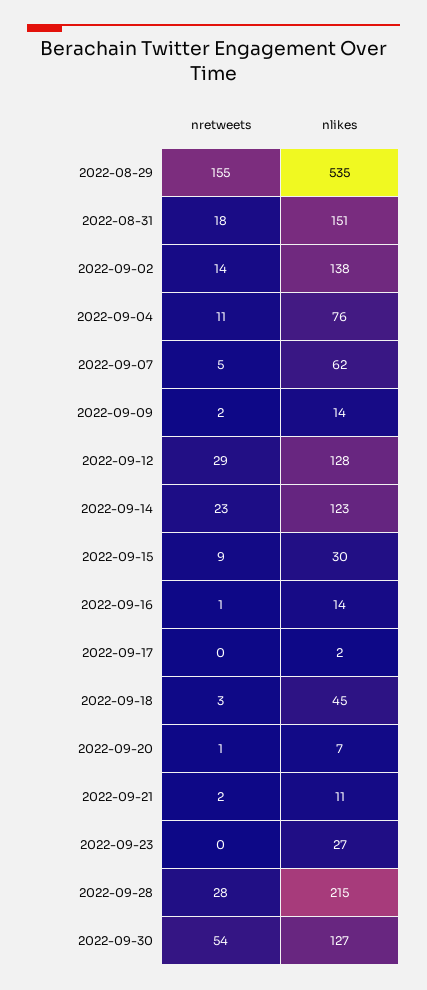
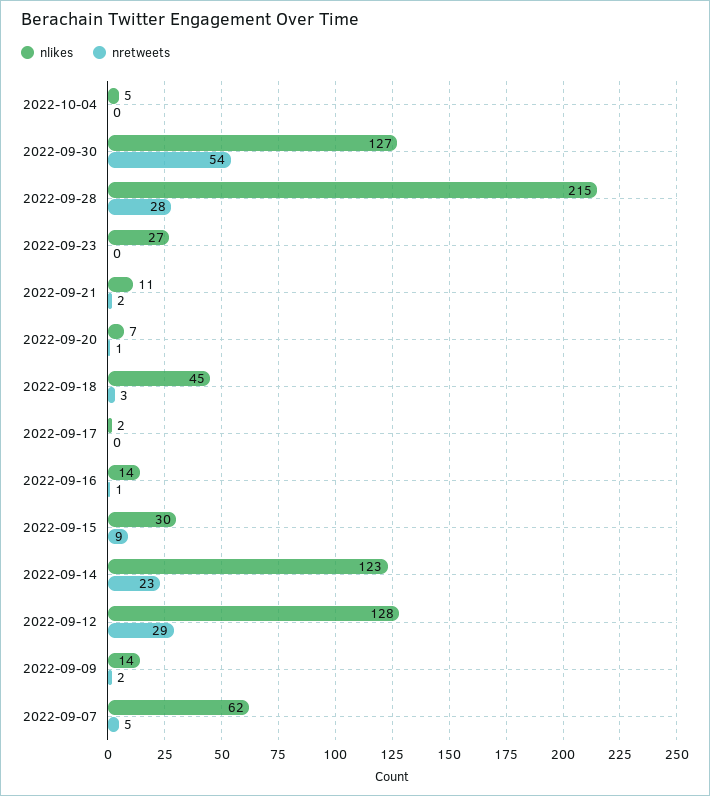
nretweets, 2022-08-29: 155 -> none
nlikes, 2022-08-29: 535 -> none
nretweets, 2022-08-31: 18 -> none
nlikes, 2022-08-31: 151 -> none
nretweets, 2022-09-02: 14 -> none
nlikes, 2022-09-02: 138 -> none
nretweets, 2022-09-04: 11 -> none
nlikes, 2022-09-04: 76 -> none
nlikes, 2022-10-04: none -> 5
nretweets, 2022-10-04: none -> 0

